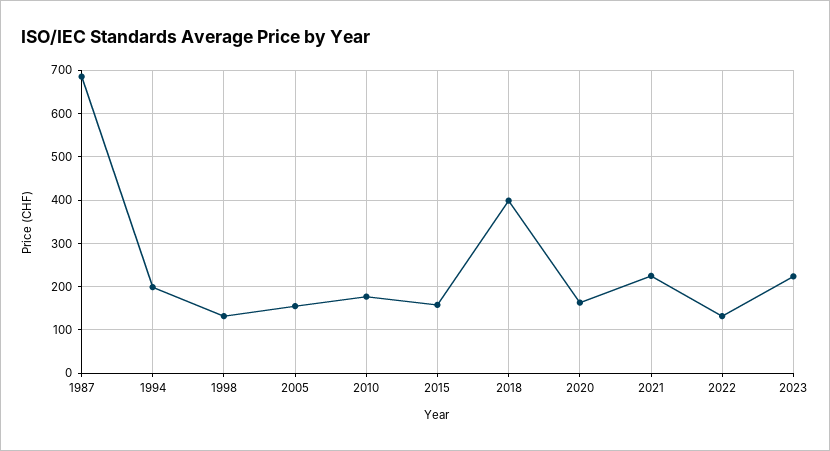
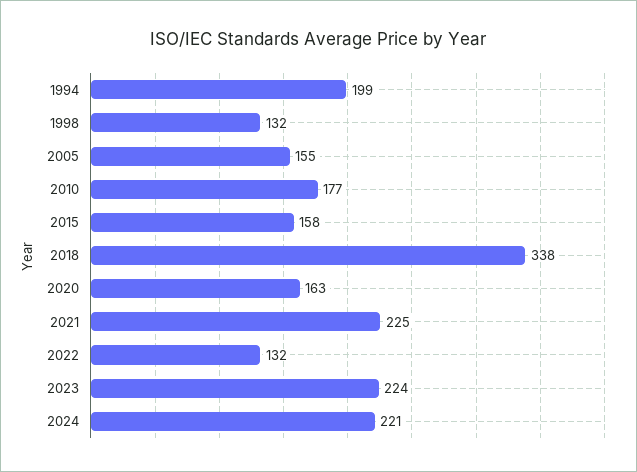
1987: 680 -> none
2018: 400 -> 338
2024: none -> 221

